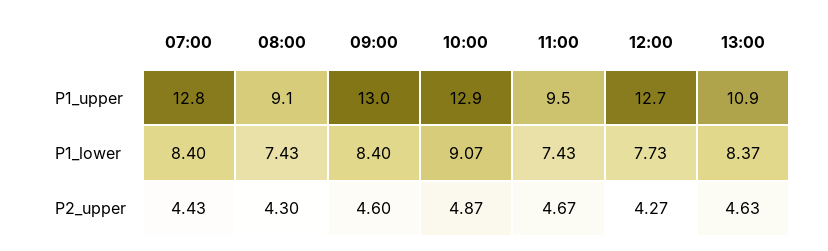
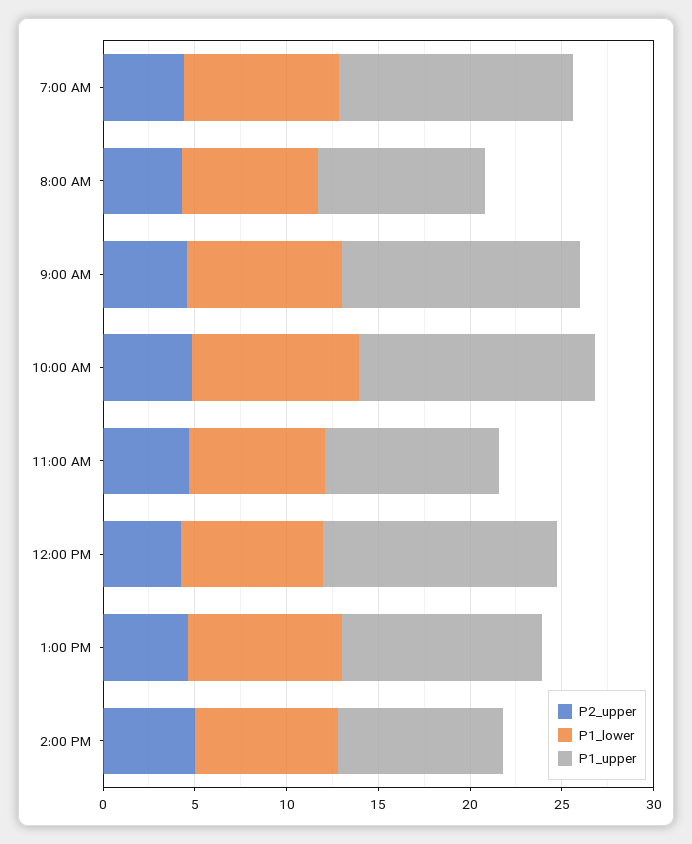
P2_upper, 2:00 PM: none -> 5
P1_lower, 2:00 PM: none -> 8
P1_upper, 2:00 PM: none -> 9

